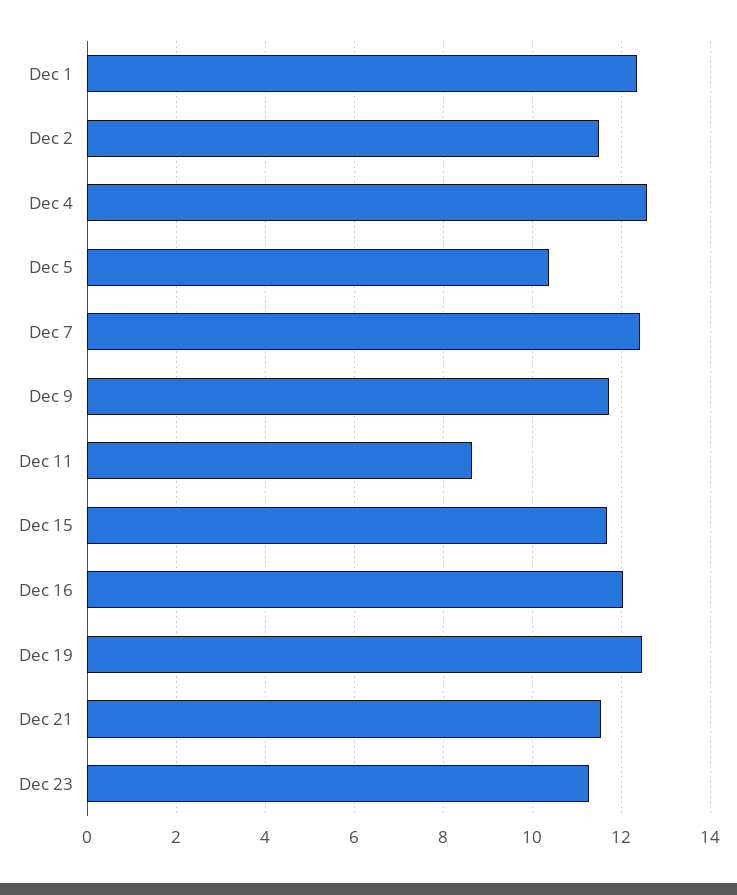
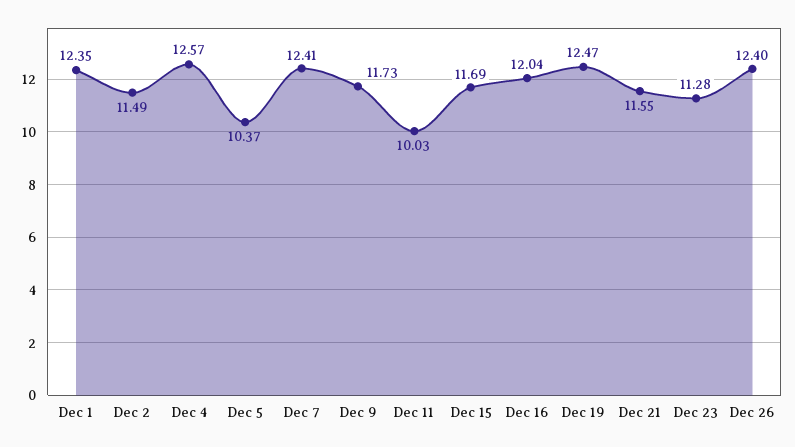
Dec 11: 8.6 -> 10.03
Dec 26: none -> 12.4

